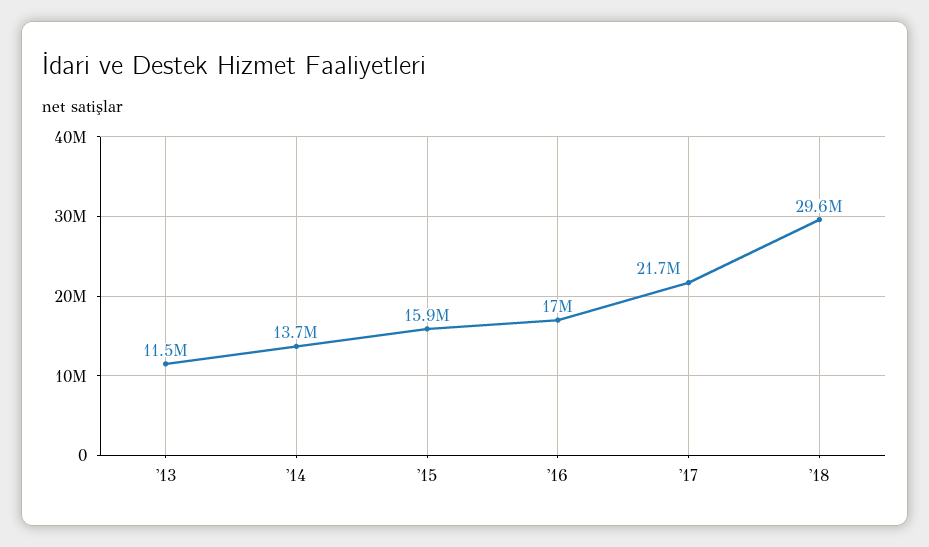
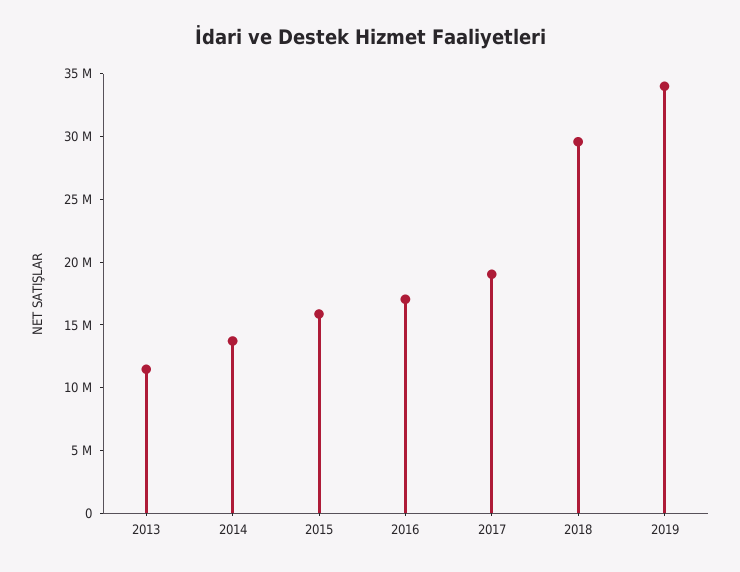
'17: 21700000 -> 19000000
2019: none -> 34000000

